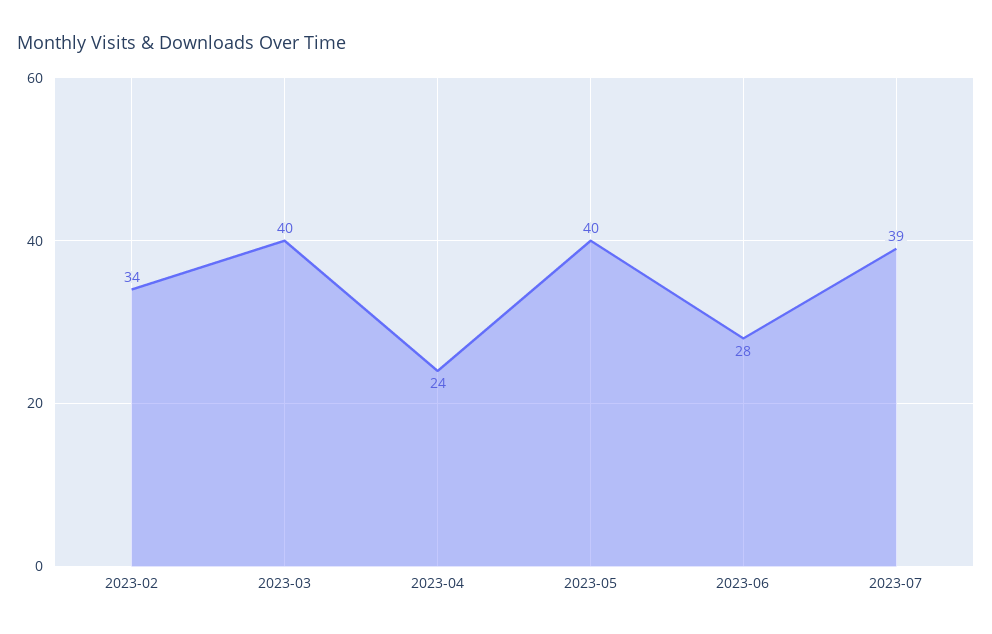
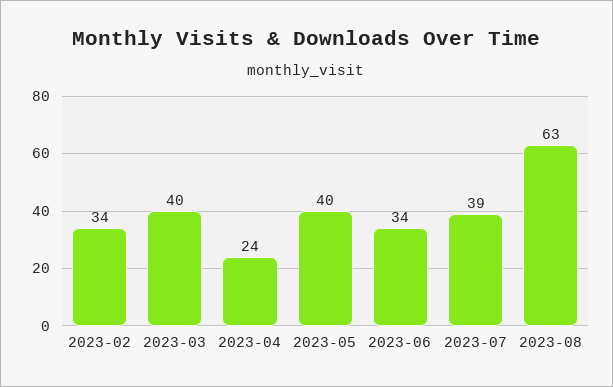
2023-06: 28 -> 34
2023-08: none -> 63

